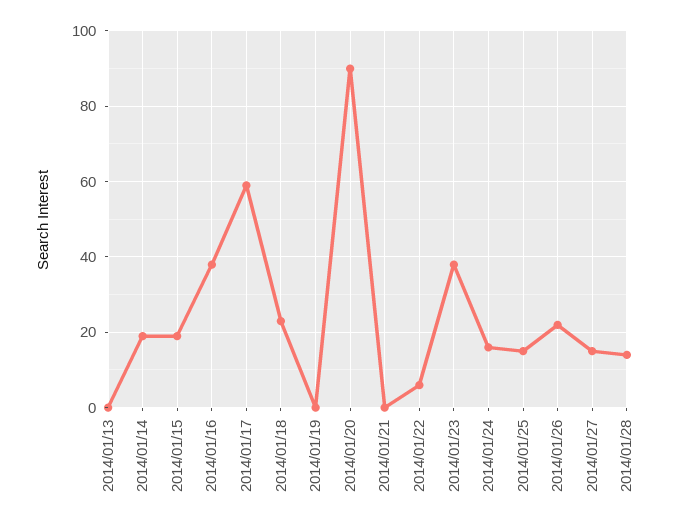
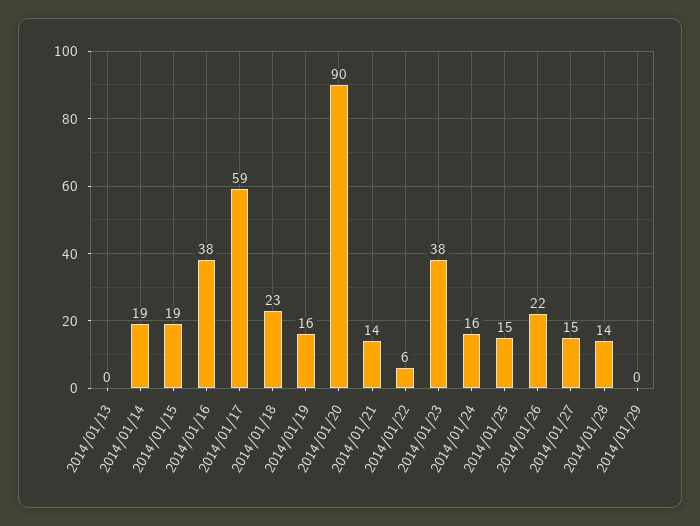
2014/01/19: 0 -> 16
2014/01/21: 0 -> 14
2014/01/29: none -> 0

